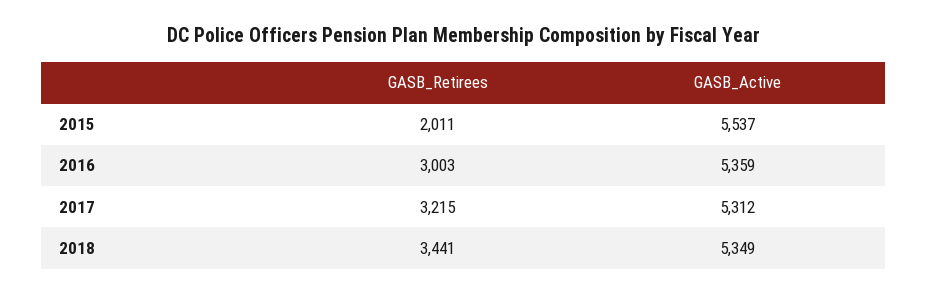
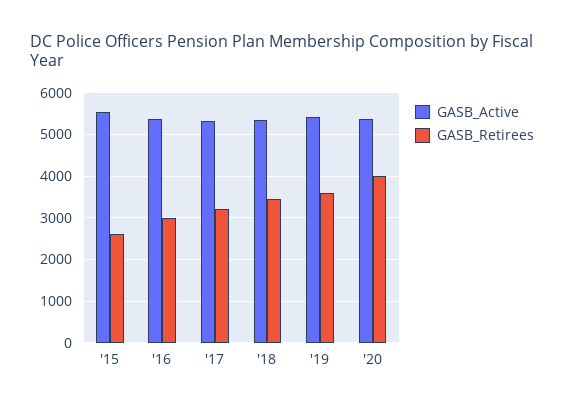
GASB_Retirees, 2015: 2011 -> 2600
GASB_Active, '19: none -> 5400
GASB_Retirees, '19: none -> 3600
GASB_Active, '20: none -> 5400
GASB_Retirees, '20: none -> 4000

